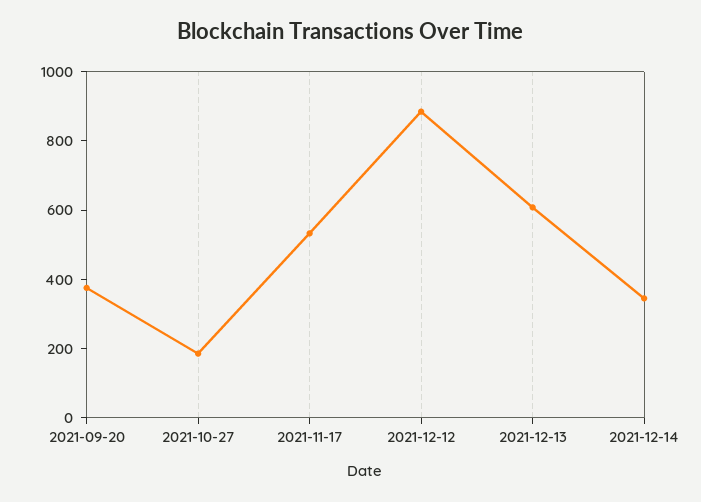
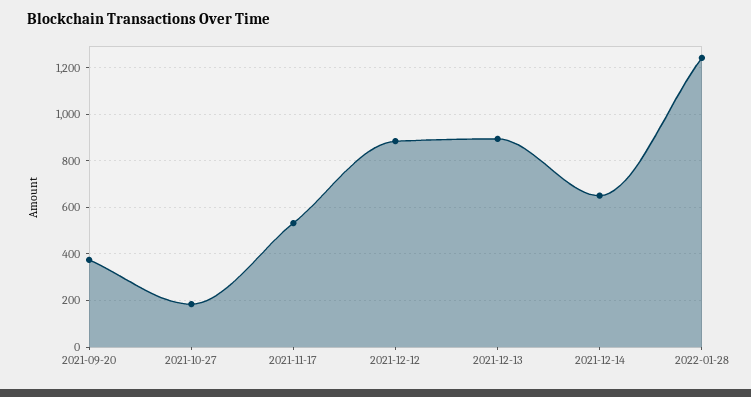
2021-12-13: 600 -> 900
2021-12-14: 350 -> 650
2022-01-28: none -> 1250

